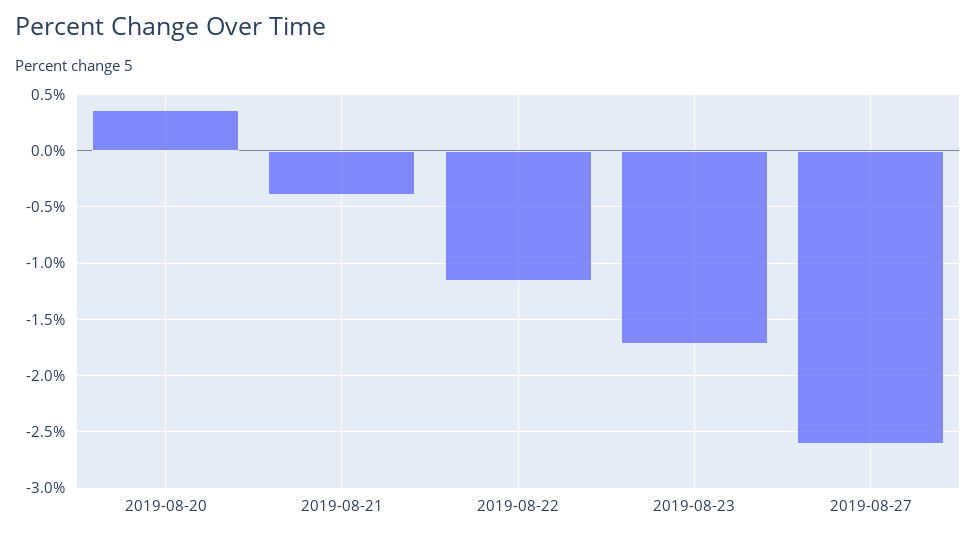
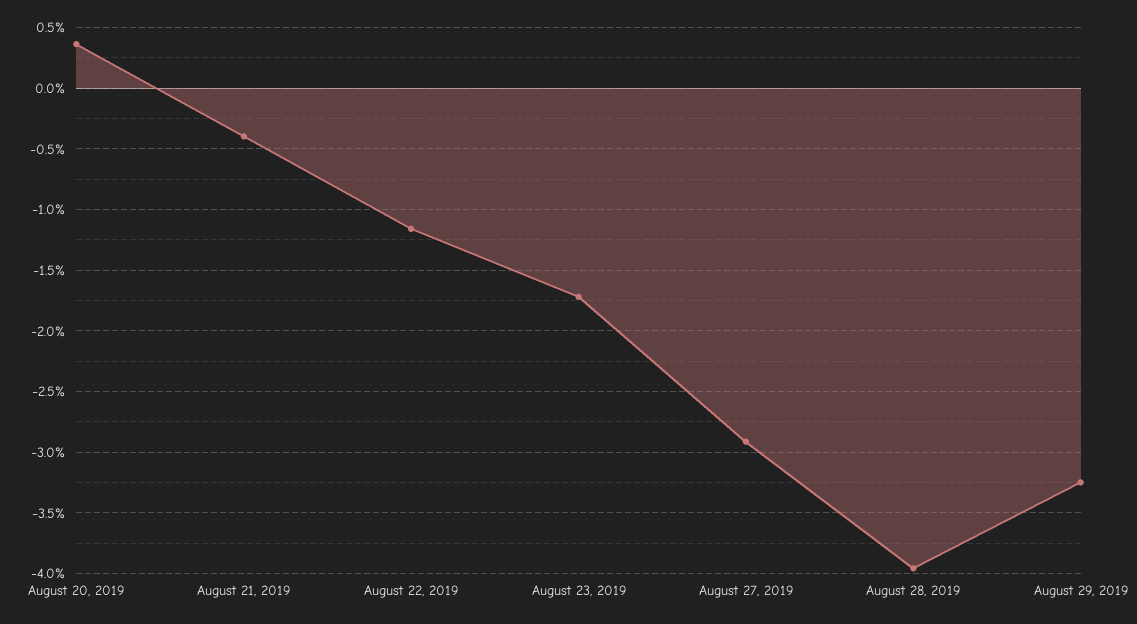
2019-08-27: -2.6 -> -2.9
August 28, 2019: none -> -3.95
August 29, 2019: none -> -3.25

